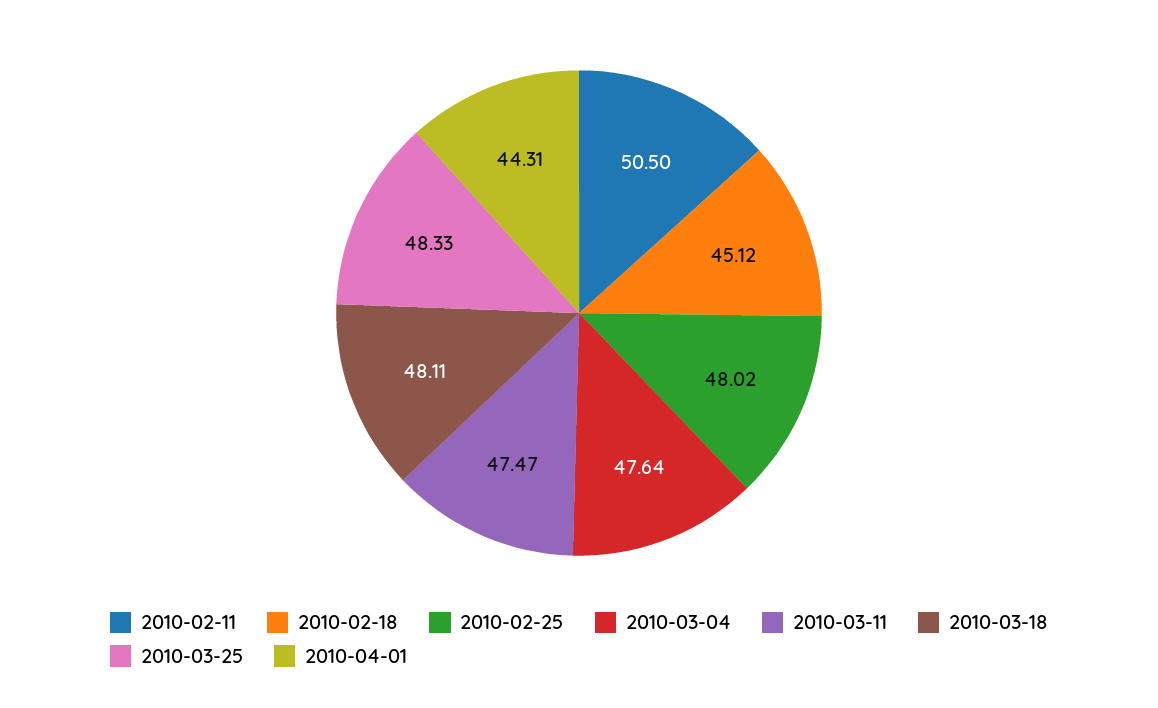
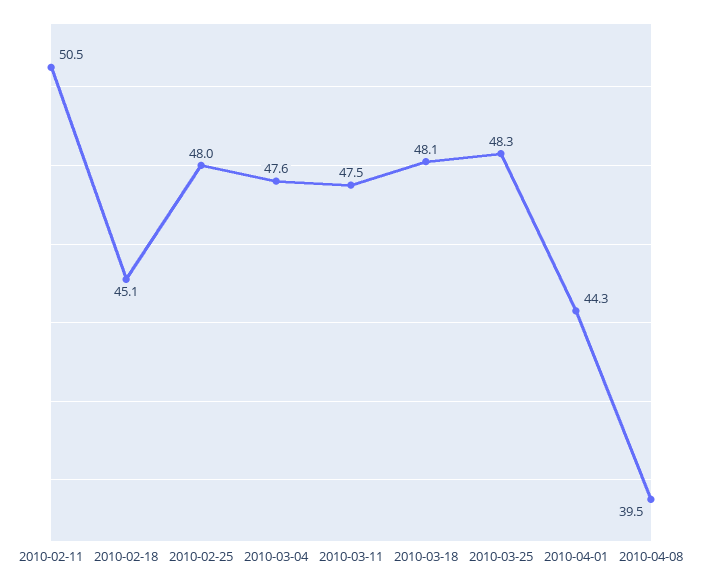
2010-04-08: none -> 39.5

